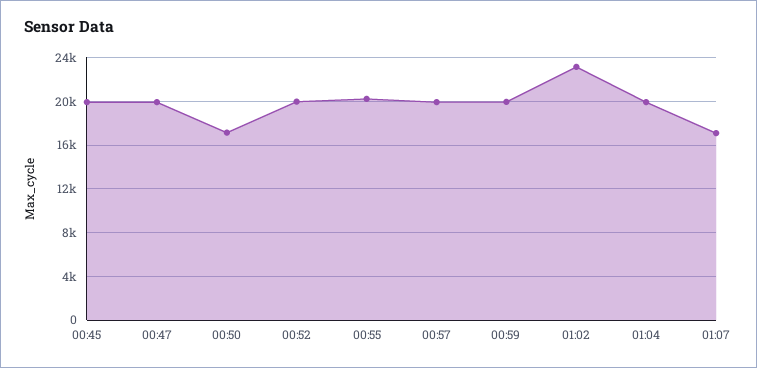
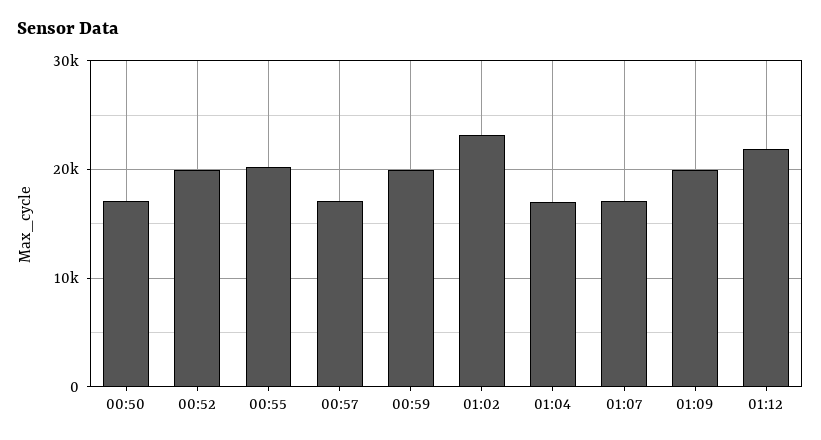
00:45: 20000 -> none
00:47: 20000 -> none
00:57: 20000 -> 17000
01:04: 20000 -> 17000
01:09: none -> 20000
01:12: none -> 22000

